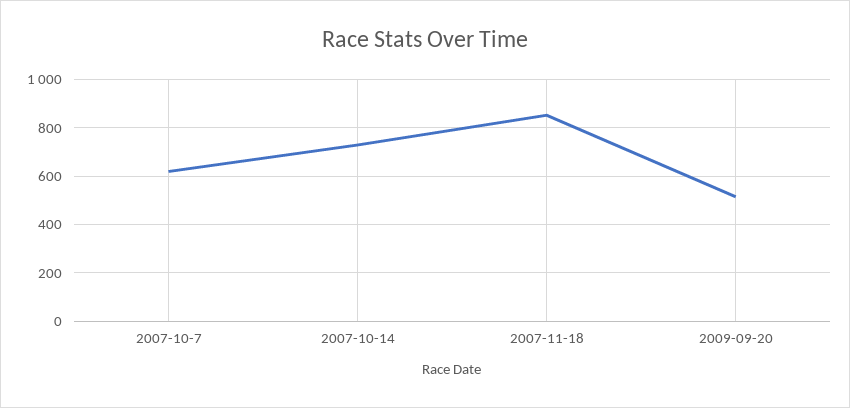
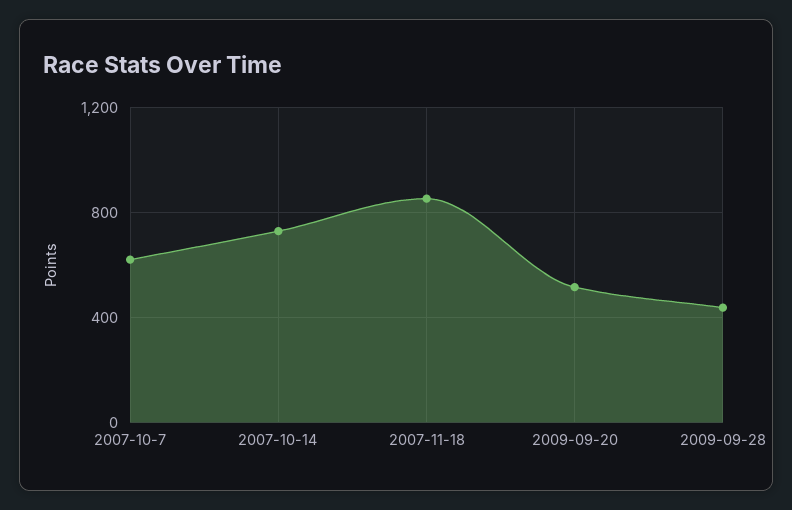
2009-09-28: none -> 450

